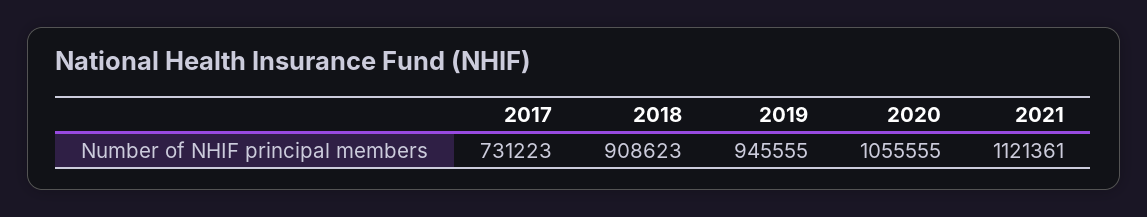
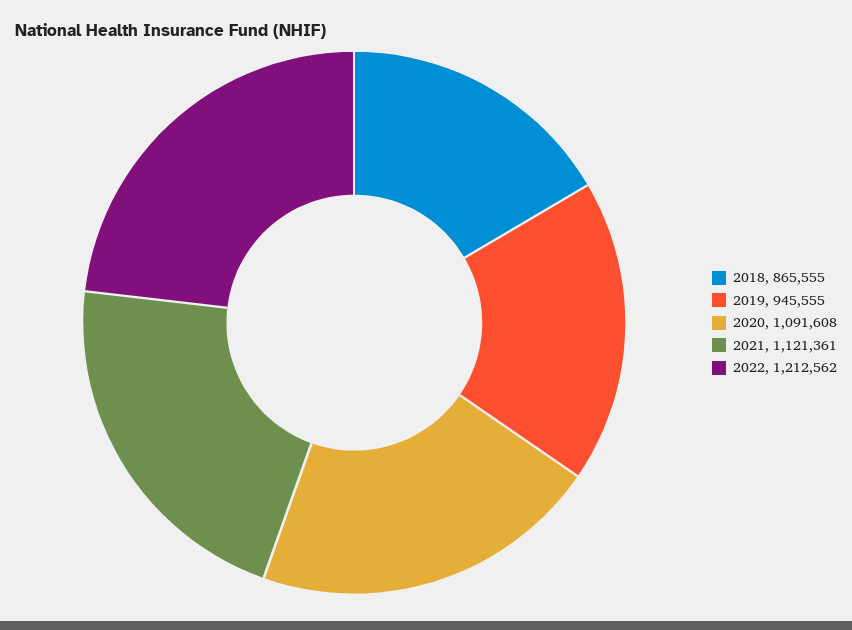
2017: 731223 -> none
2018: 908623 -> 865555
2020: 1055555 -> 1091608
2022: none -> 1212562

